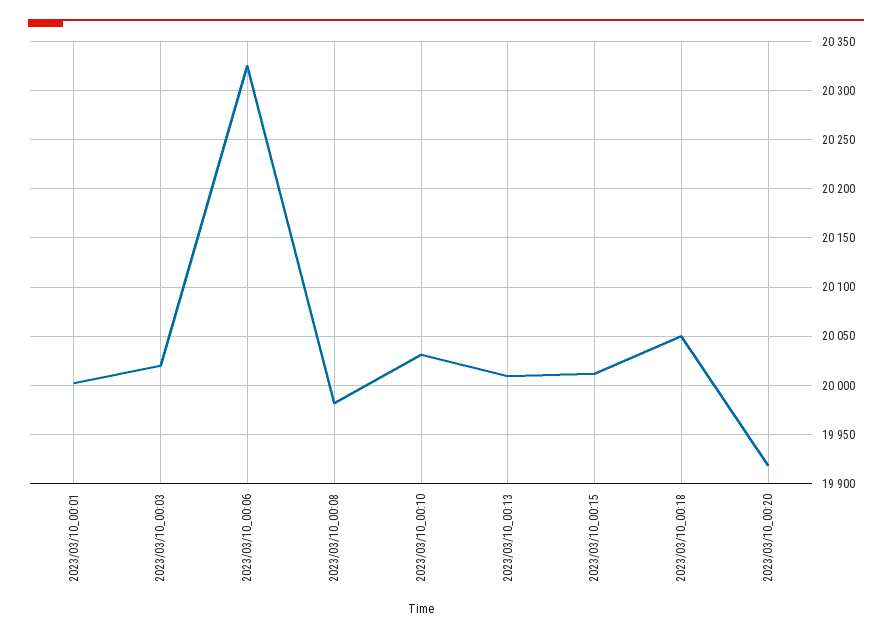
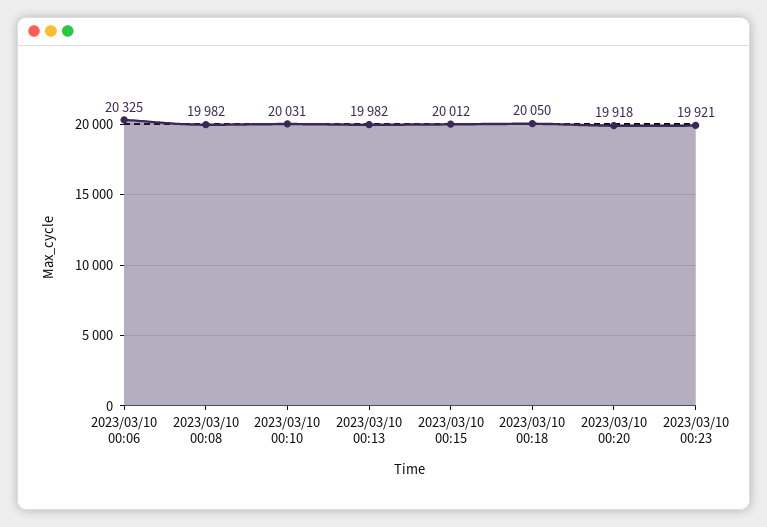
2023/03/10_00:01: 20000 -> none
2023/03/10_00:03: 20020 -> none
2023/03/10_00:13: 20010 -> 19982
2023/03/10 00:23: none -> 19921

